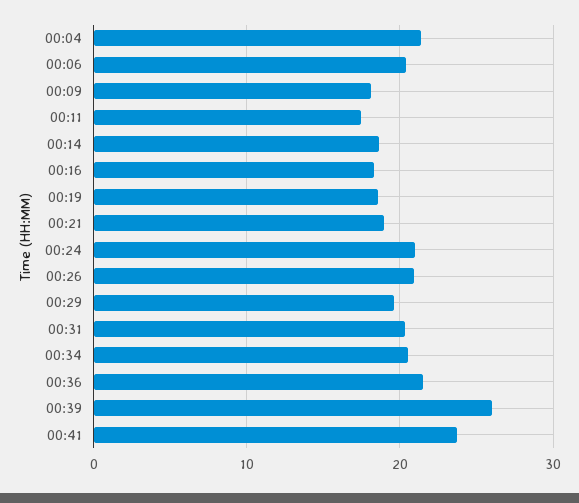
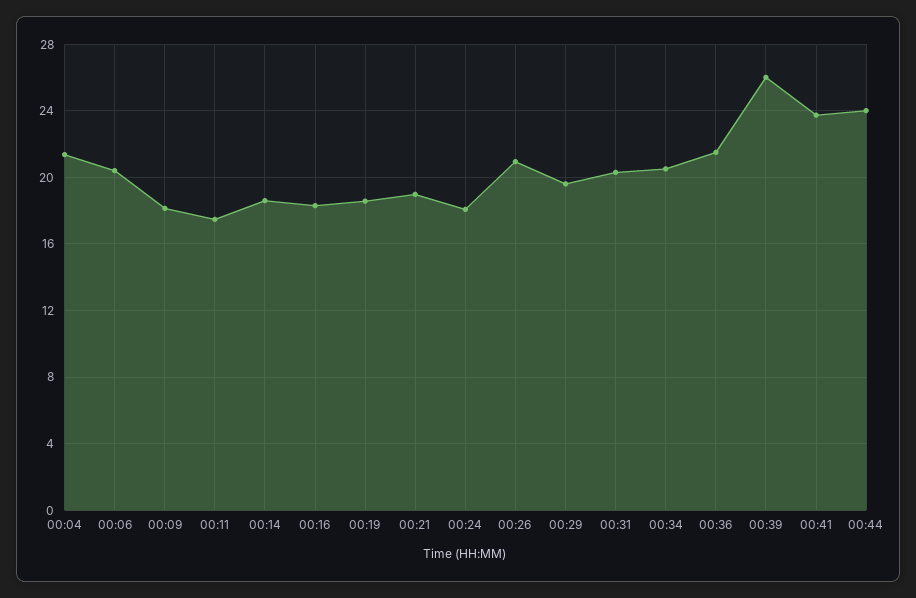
00:24: 21 -> 18
00:44: none -> 24

